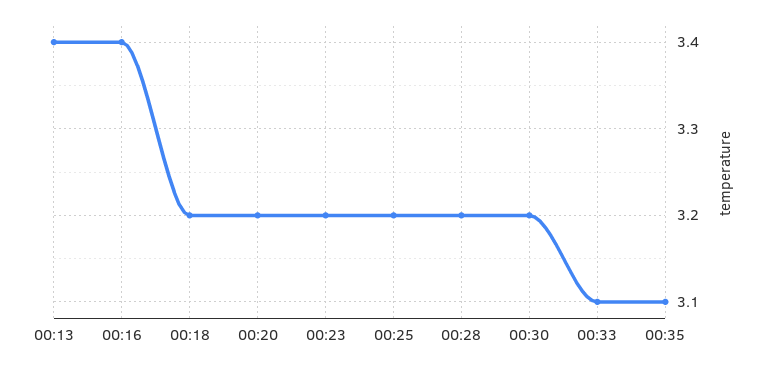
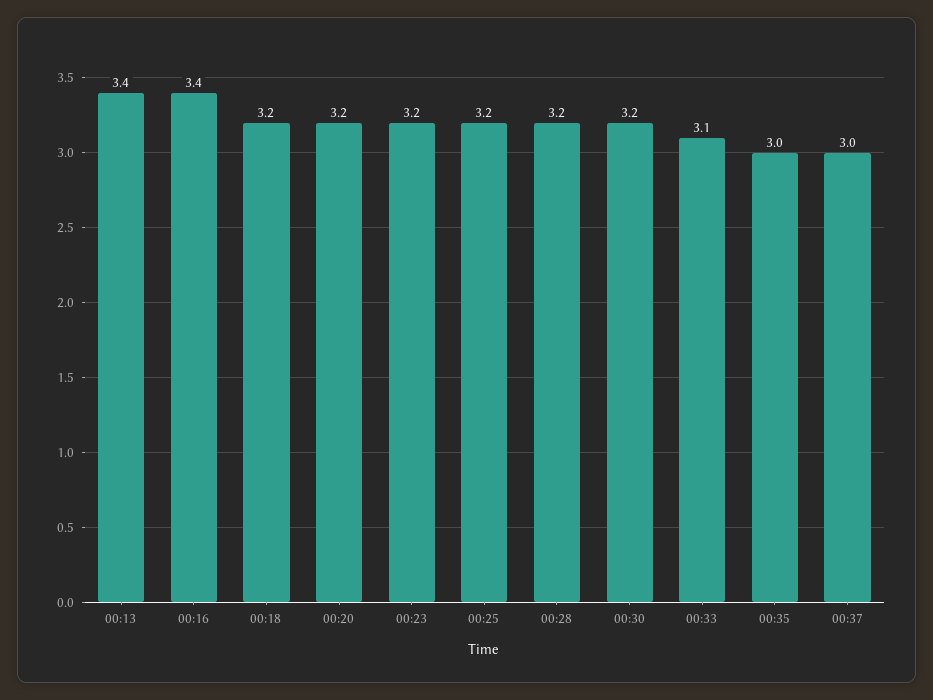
00:35: 3.1 -> 3
00:37: none -> 3

